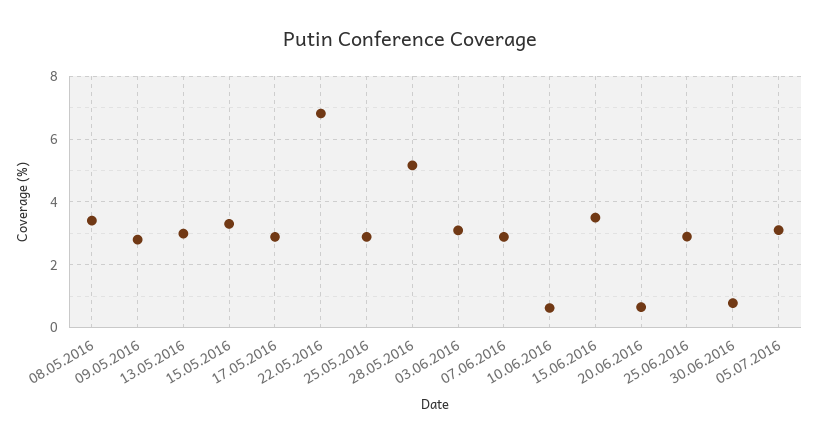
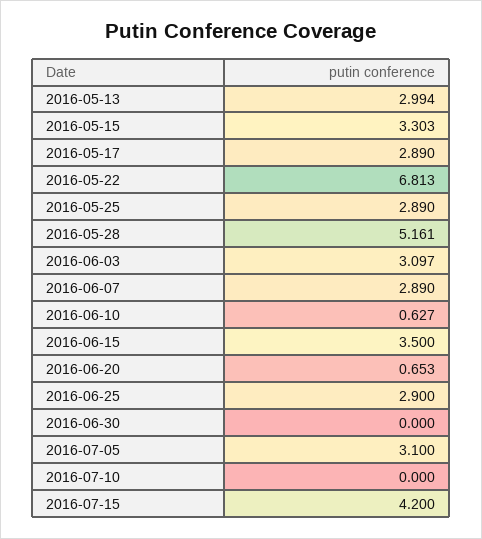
08.05.2016: 3.4 -> none
09.05.2016: 2.8 -> none
30.06.2016: 0.8 -> 0
2016-07-10: none -> 0
2016-07-15: none -> 4.2

